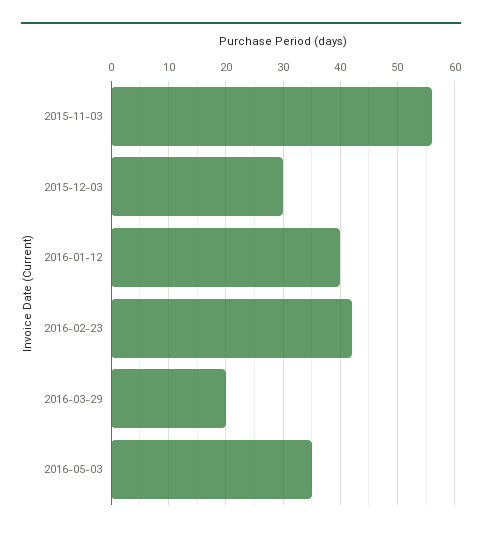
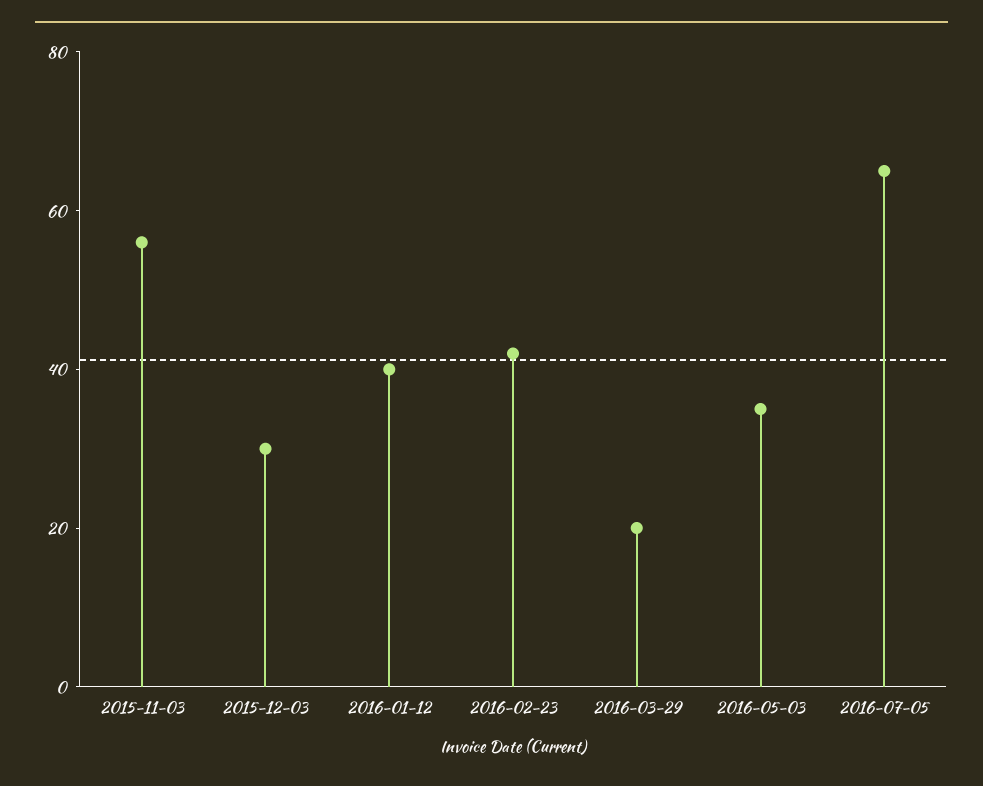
2016-07-05: none -> 65

